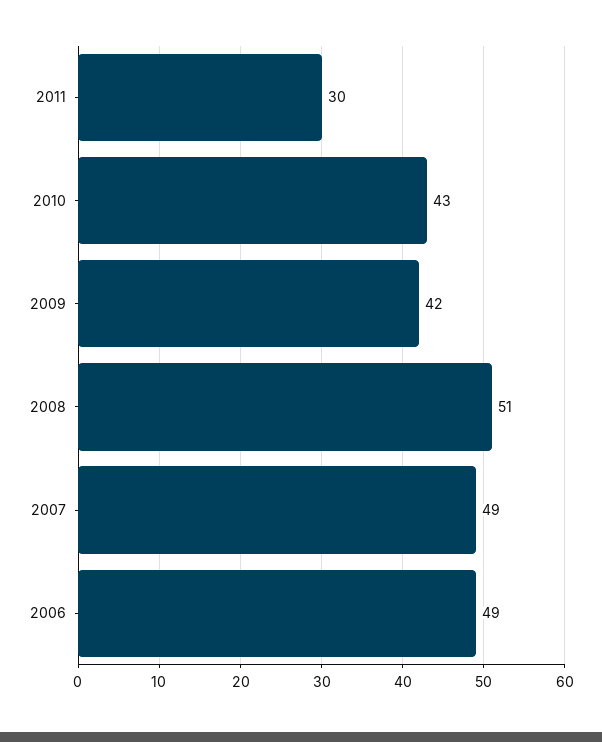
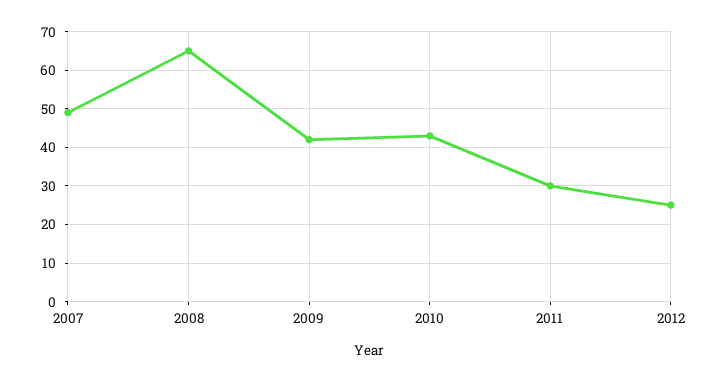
2008: 51 -> 65
2006: 49 -> none
2012: none -> 25

